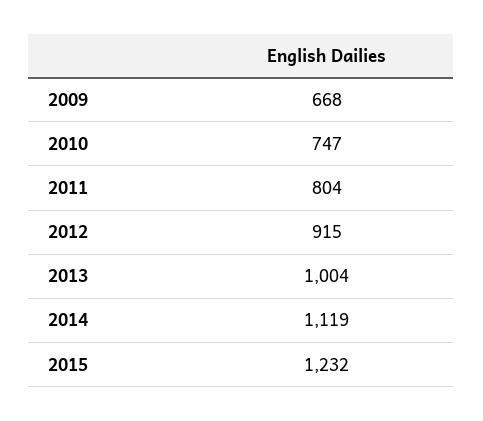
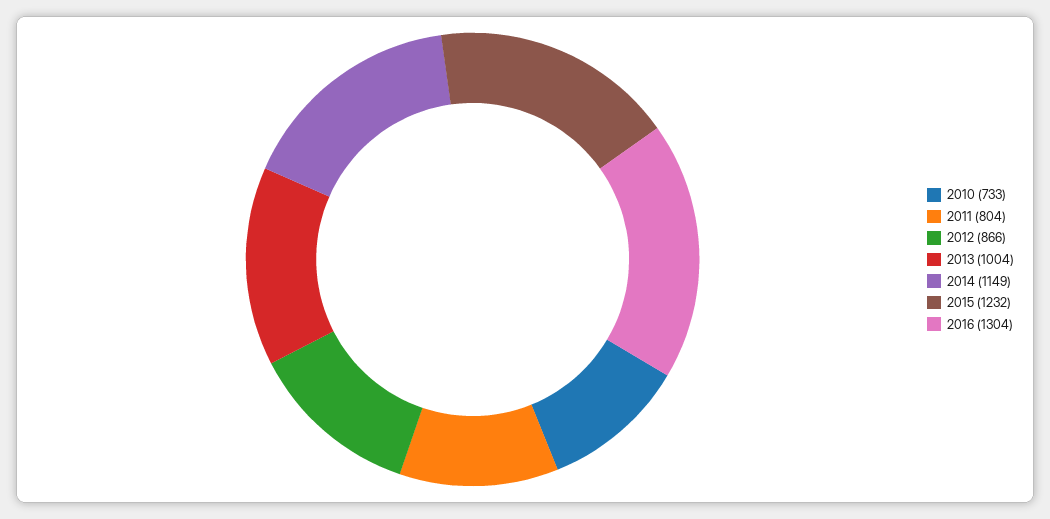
2009: 668 -> none
2010: 747 -> 733
2012: 915 -> 866
2014: 1119 -> 1149
2016: none -> 1304

